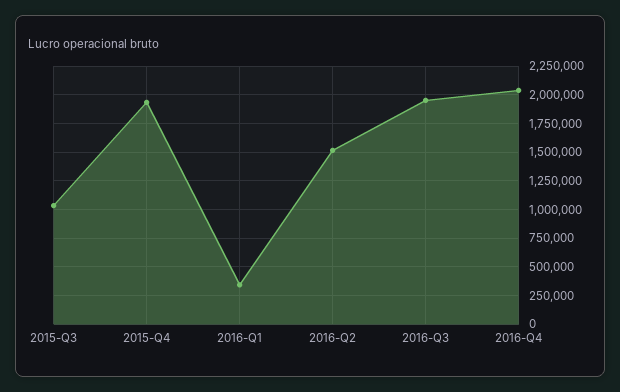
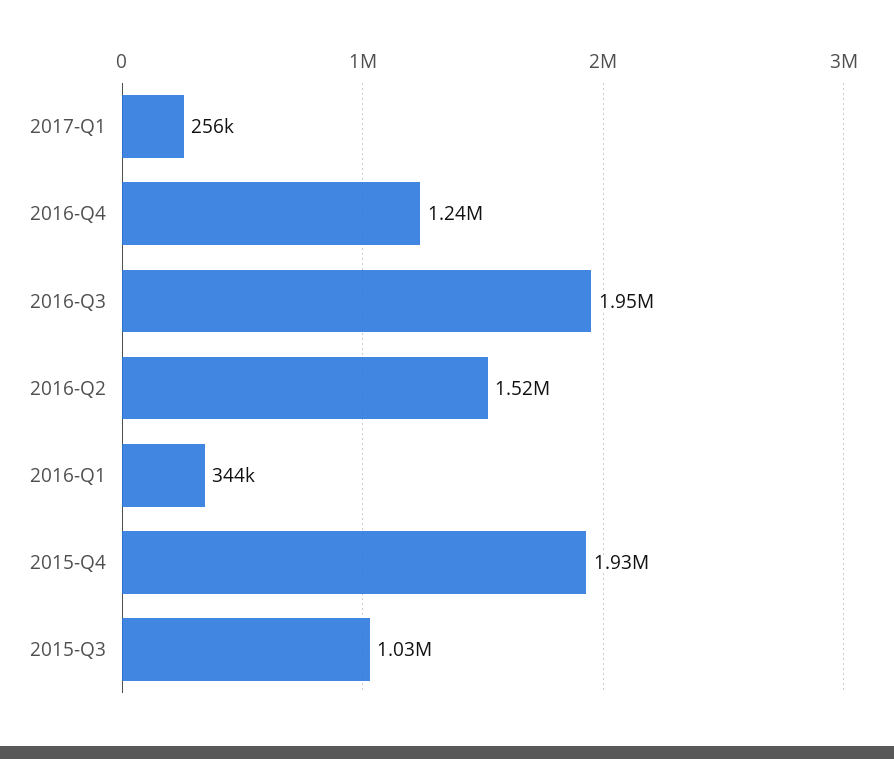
2016-Q4: 2000000 -> 1240000
2017-Q1: none -> 256000

